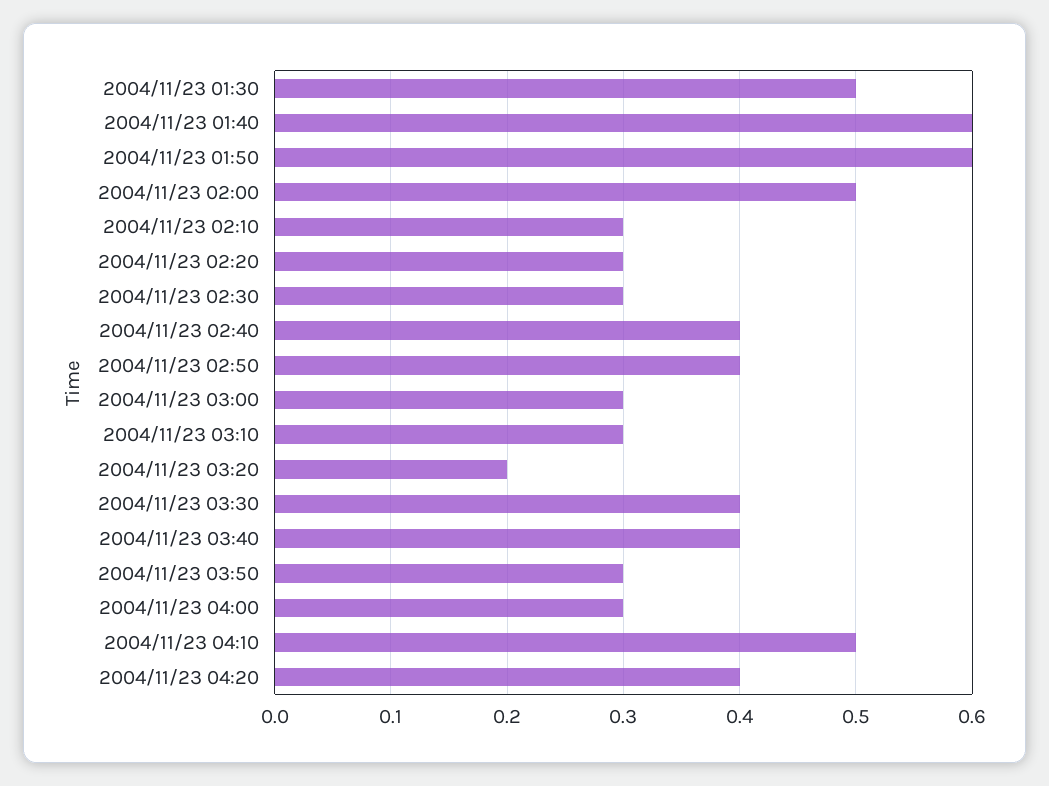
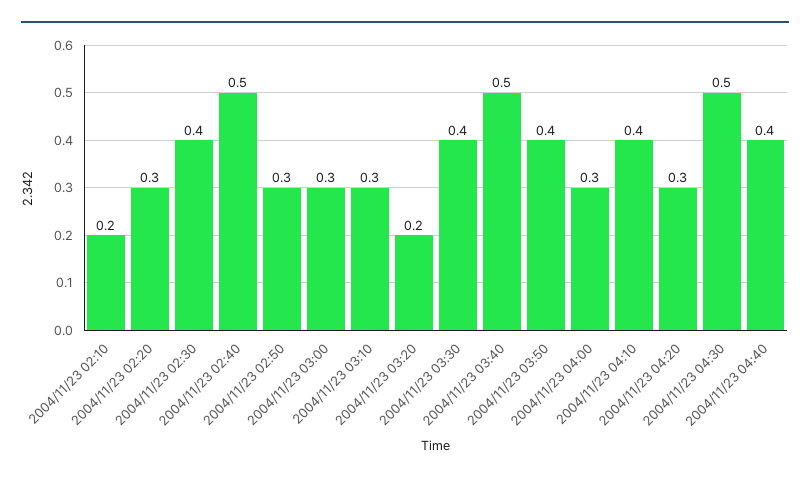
2004/11/23 01:30: 0.5 -> none
2004/11/23 01:40: 0.6 -> none
2004/11/23 01:50: 0.6 -> none
2004/11/23 02:00: 0.5 -> none
2004/11/23 02:10: 0.3 -> 0.2
2004/11/23 02:30: 0.3 -> 0.4
2004/11/23 02:40: 0.4 -> 0.5
2004/11/23 02:50: 0.4 -> 0.3
2004/11/23 03:40: 0.4 -> 0.5
2004/11/23 03:50: 0.3 -> 0.4
2004/11/23 04:10: 0.5 -> 0.4
2004/11/23 04:20: 0.4 -> 0.3
2004/11/23 04:30: none -> 0.5
2004/11/23 04:40: none -> 0.4

